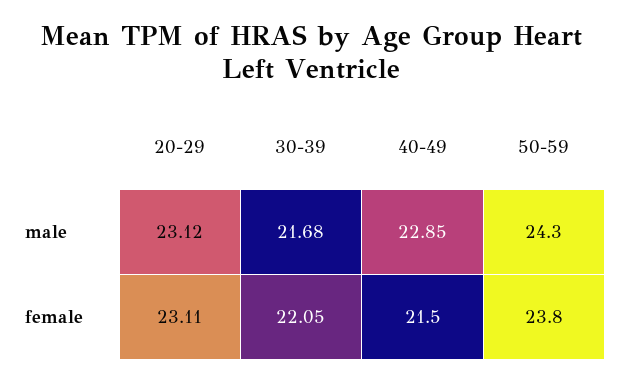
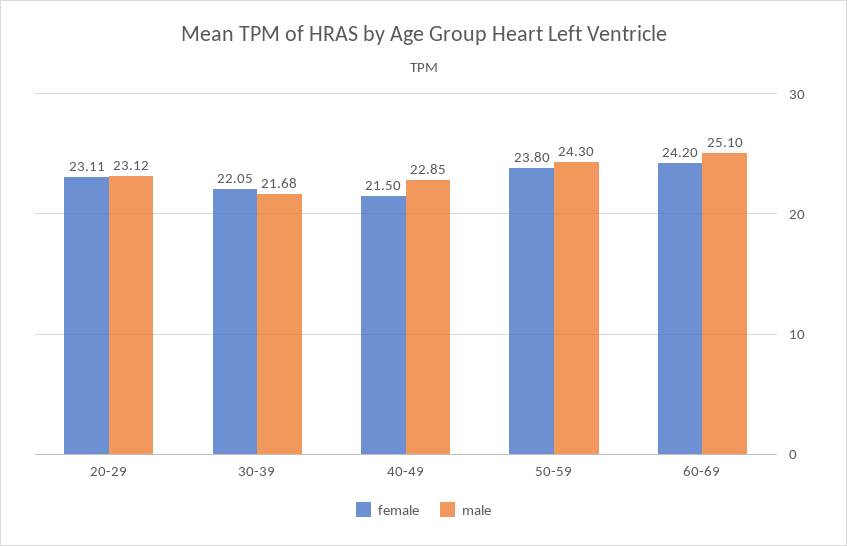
female, 60-69: none -> 24.2
male, 60-69: none -> 25.1

